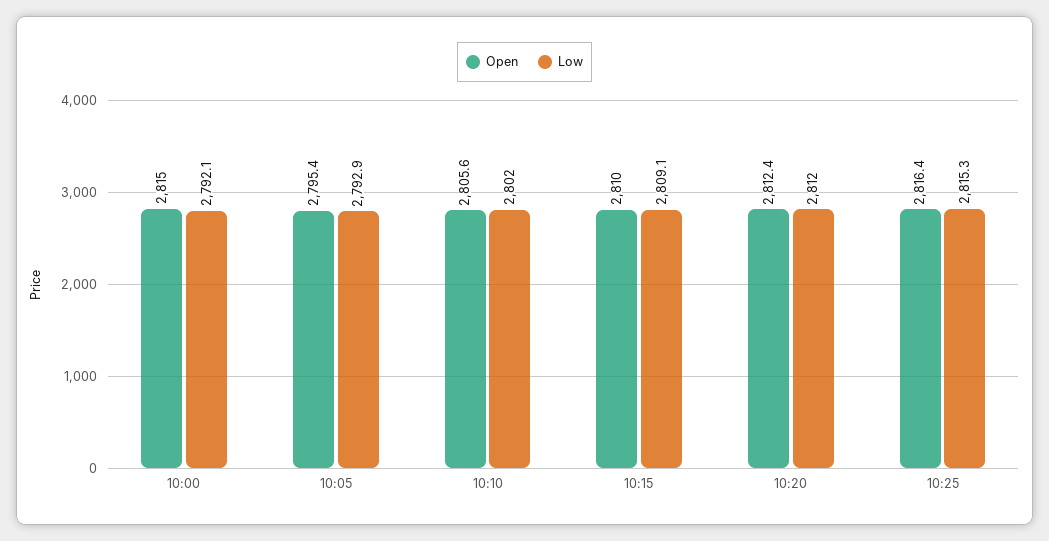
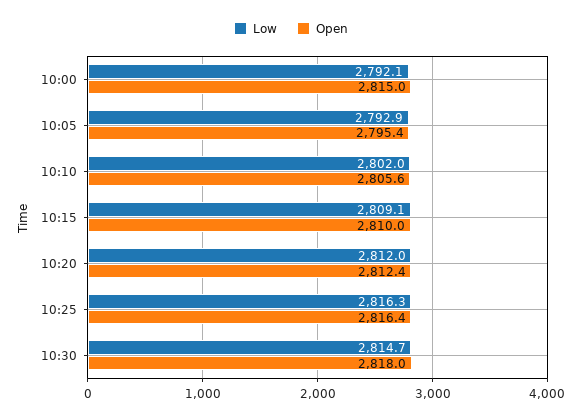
Low, 10:25: 2815.3 -> 2816.3
Low, 10:30: none -> 2814.7
Open, 10:30: none -> 2818

